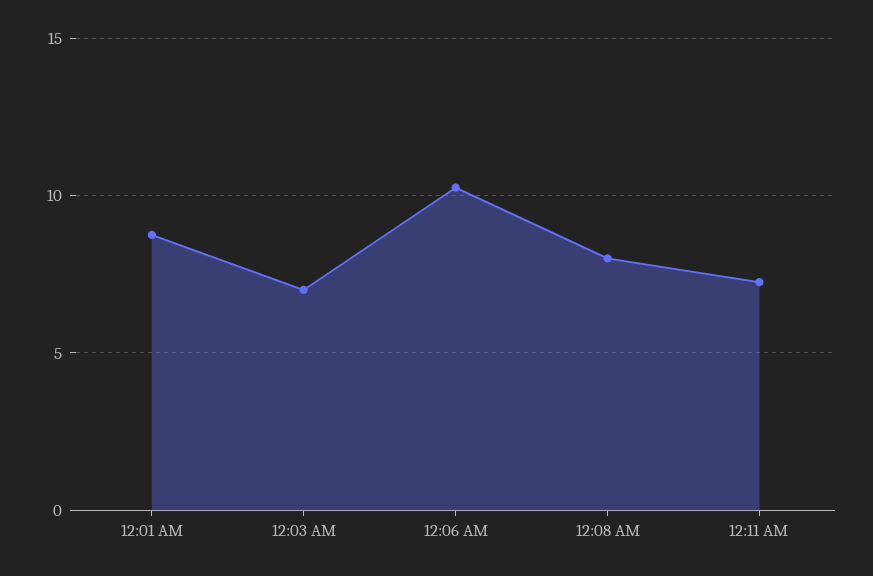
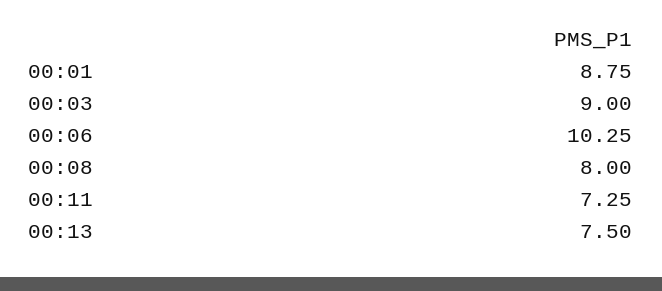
12:03 AM: 7 -> 9
00:13: none -> 7.5

